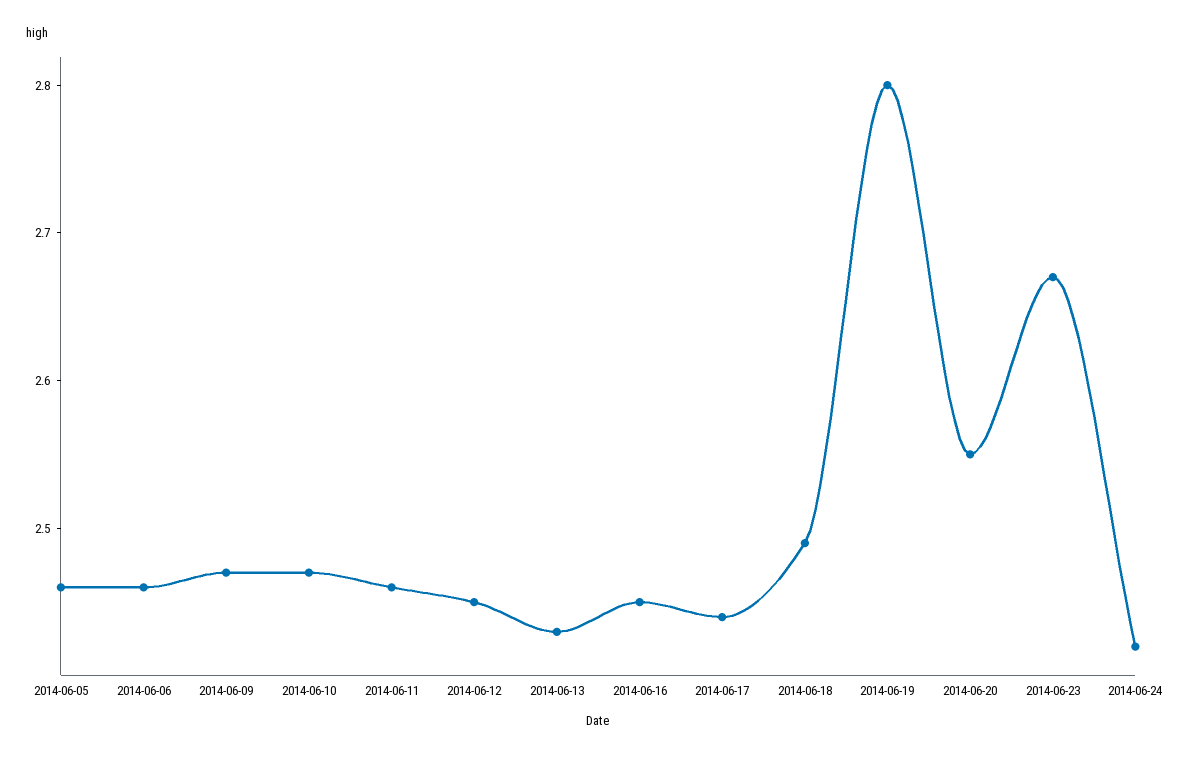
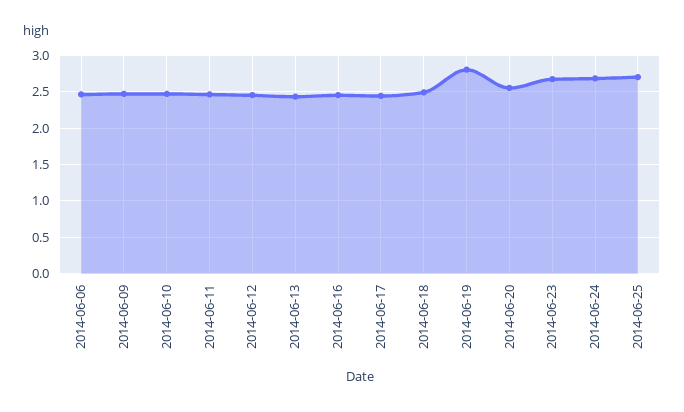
2014-06-05: 2.46 -> none
2014-06-24: 2.42 -> 2.7
2014-06-25: none -> 2.7

